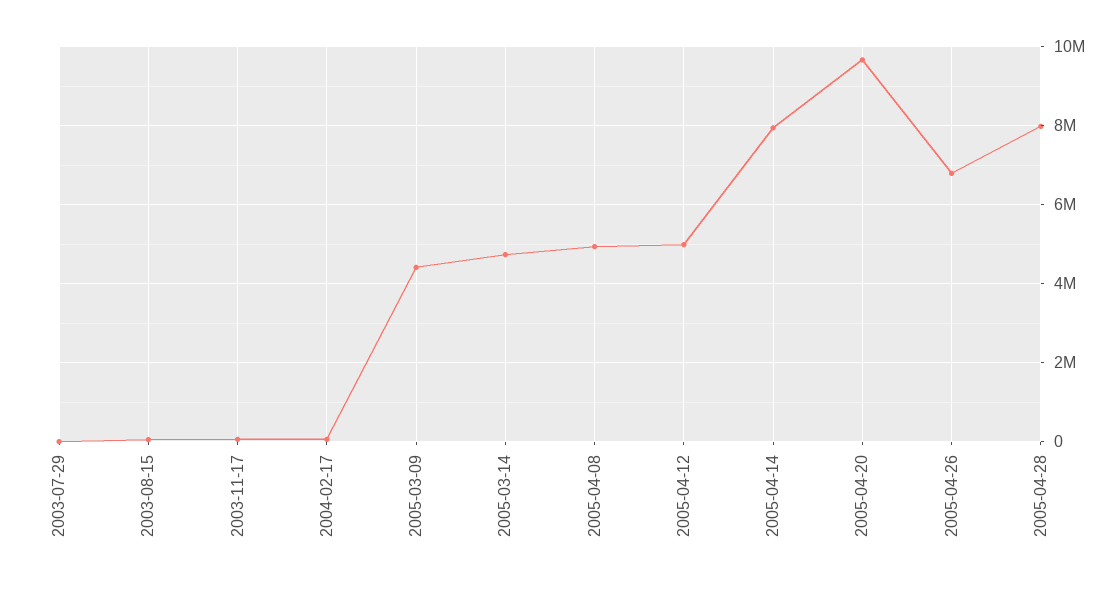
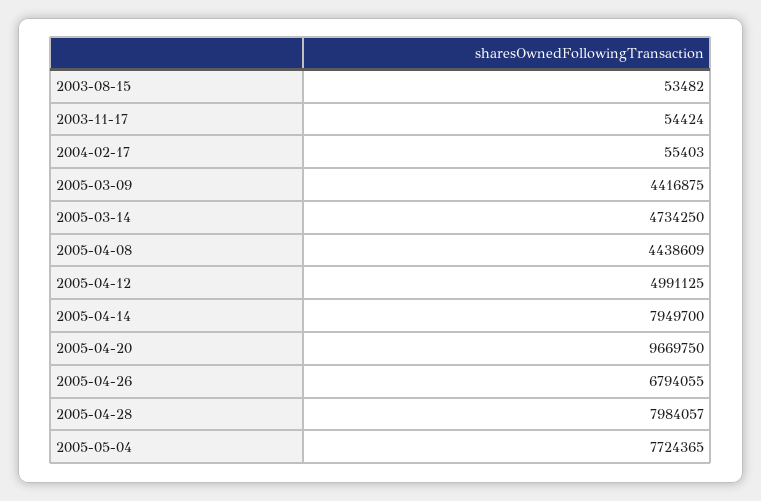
2003-07-29: 0 -> none
2005-04-08: 5000000 -> 4438609
2005-05-04: none -> 7724365

